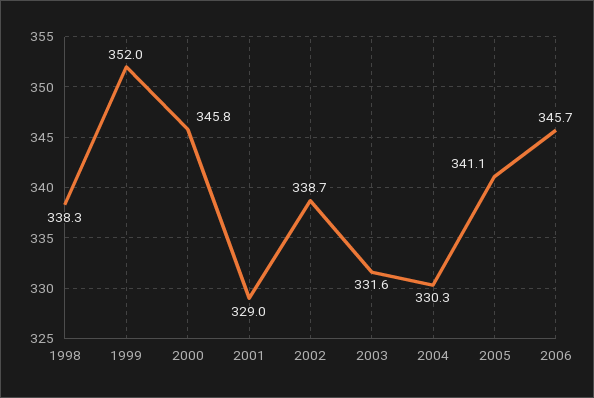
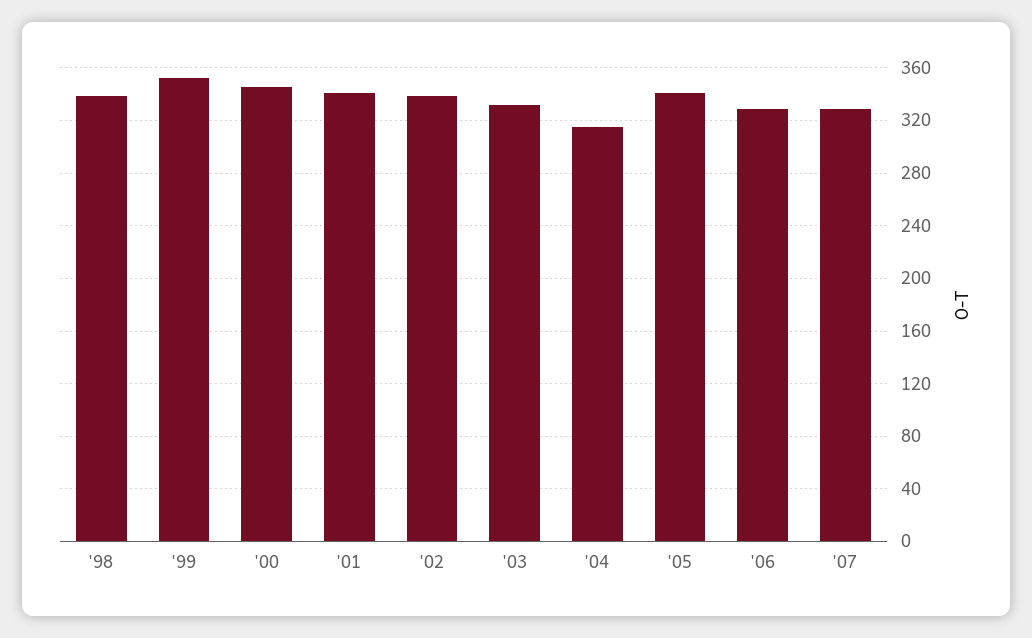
2001: 329 -> 340
2004: 330.3 -> 315
2006: 345.7 -> 330
'07: none -> 330

